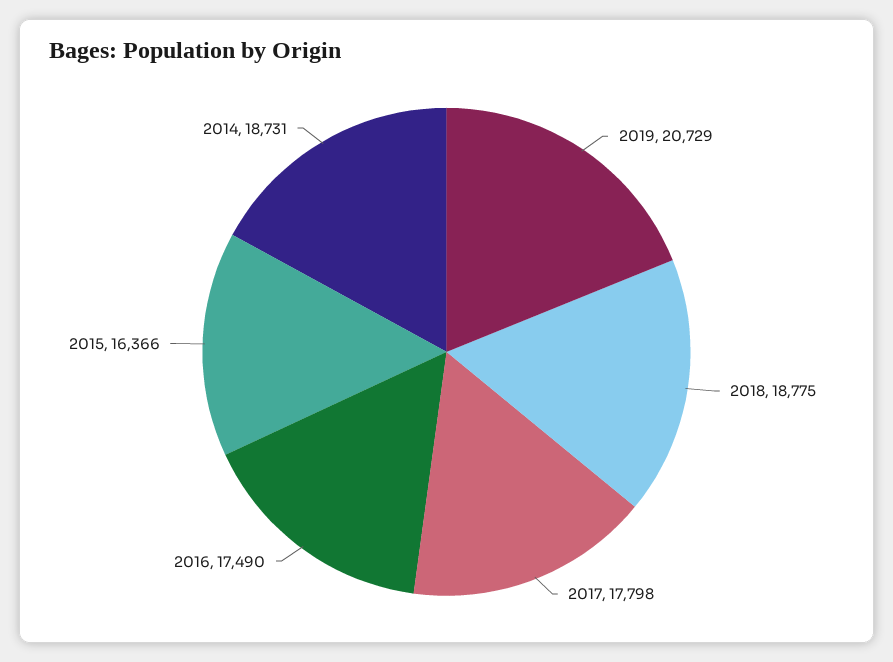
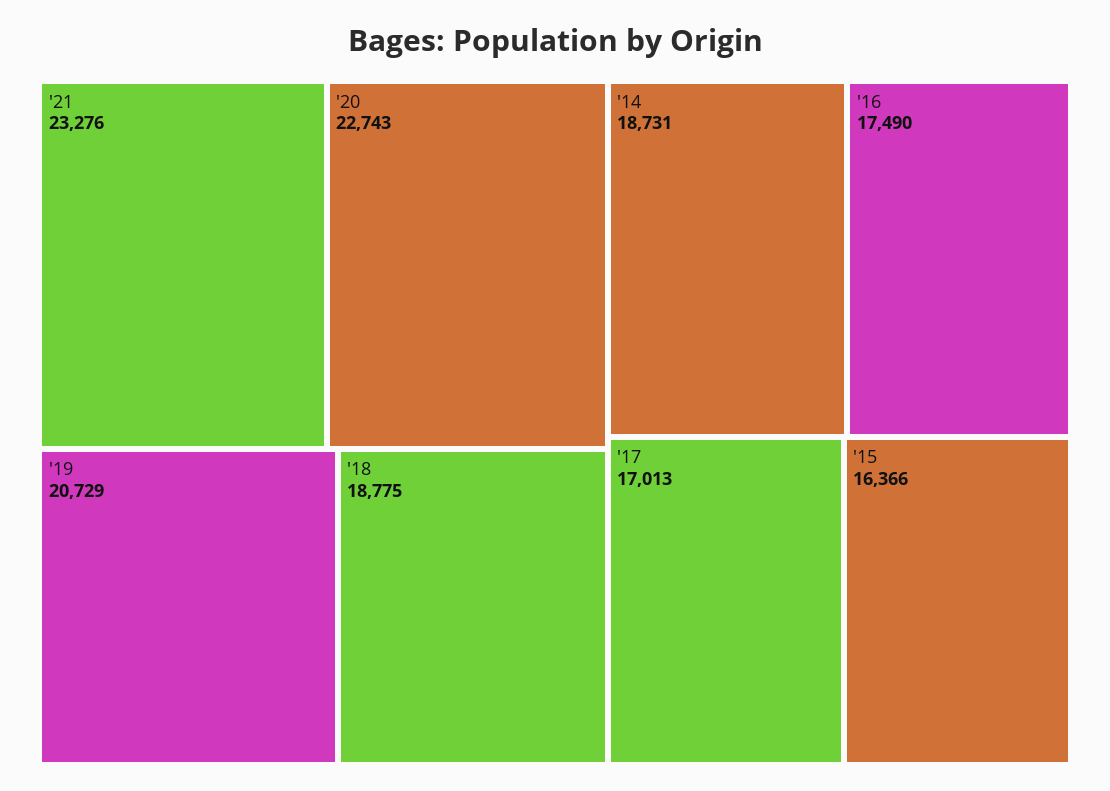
2017: 17798 -> 17013
'21: none -> 23276
'20: none -> 22743

